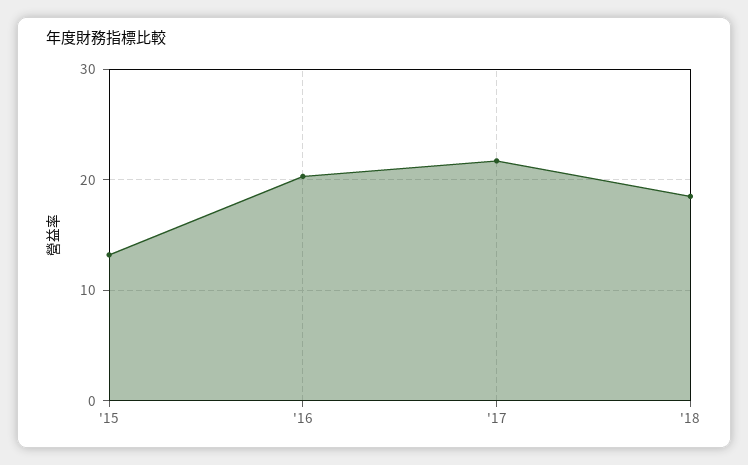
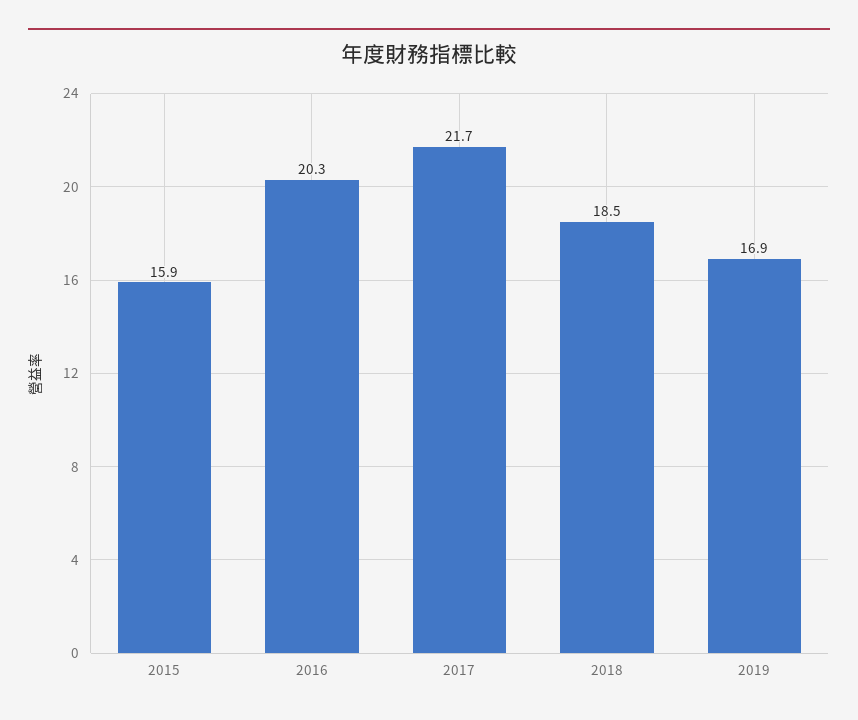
'15: 13 -> 15.9
2019: none -> 16.9

